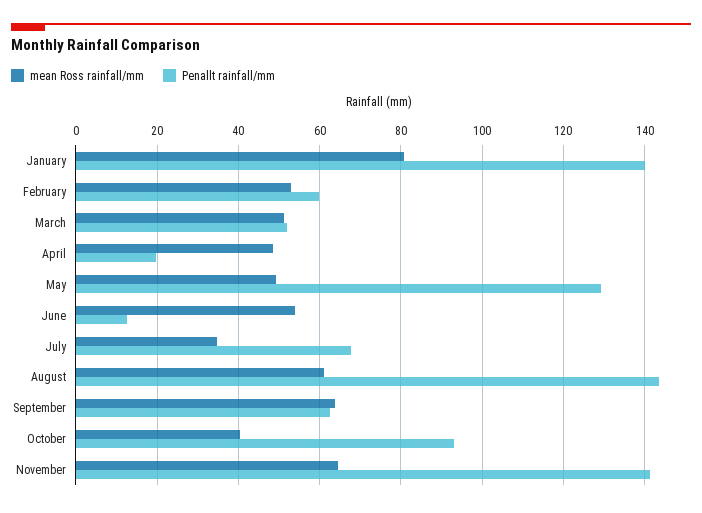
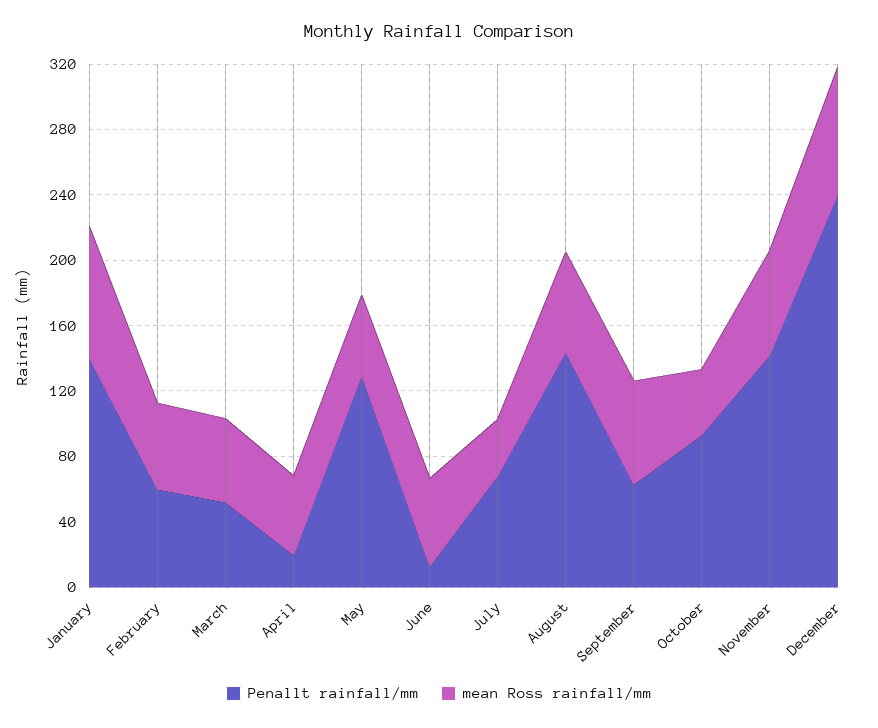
Penallt rainfall/mm, December: none -> 240
mean Ross rainfall/mm, December: none -> 80

